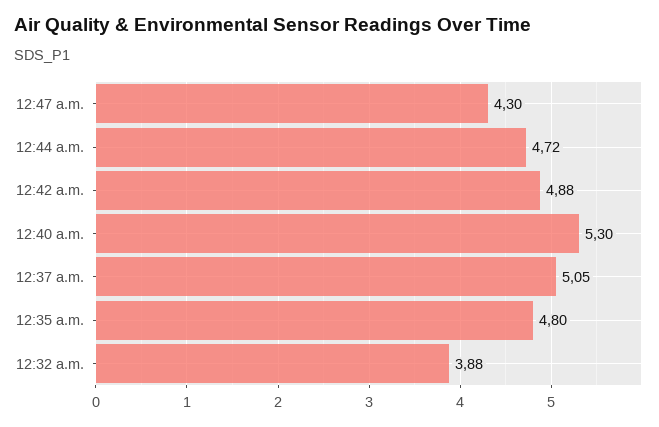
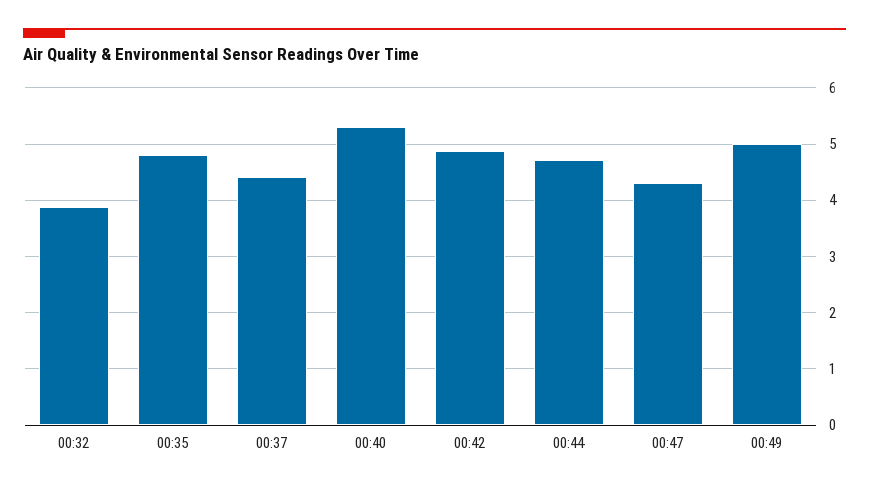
12:37 a.m.: 5.05 -> 4.4
00:49: none -> 5

